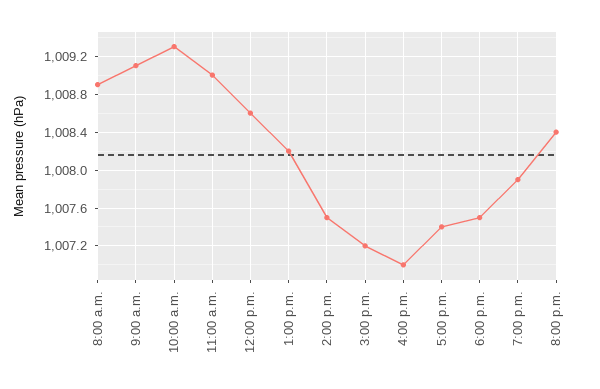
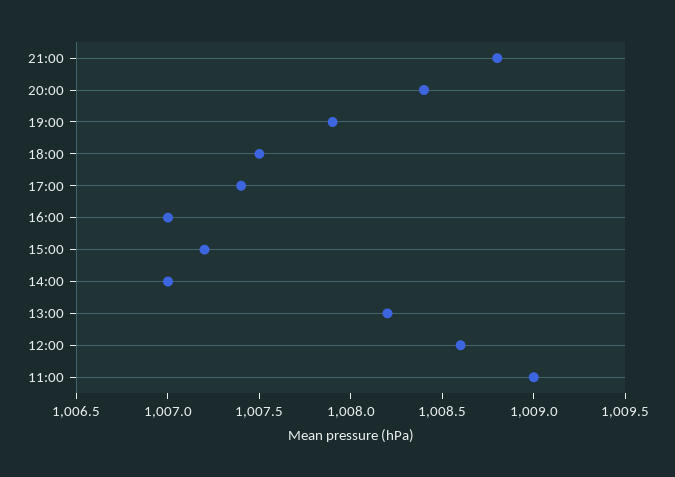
8:00 a.m.: 1008.9 -> none
9:00 a.m.: 1009.1 -> none
10:00 a.m.: 1009.3 -> none
2:00 p.m.: 1007.5 -> 1007
21:00: none -> 1008.8

